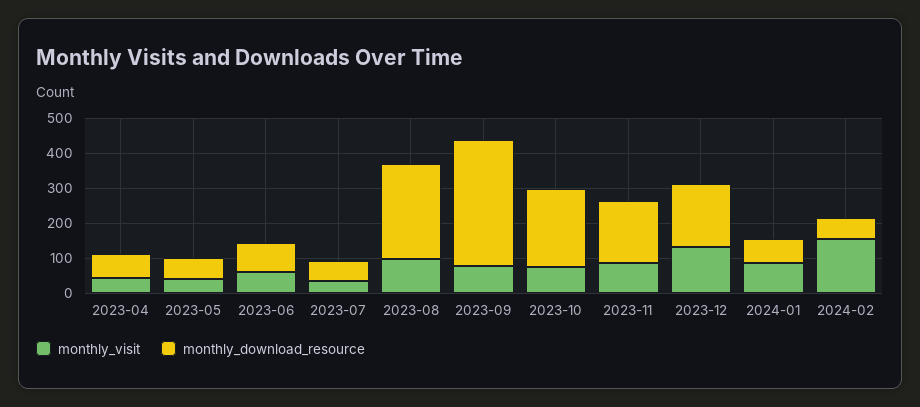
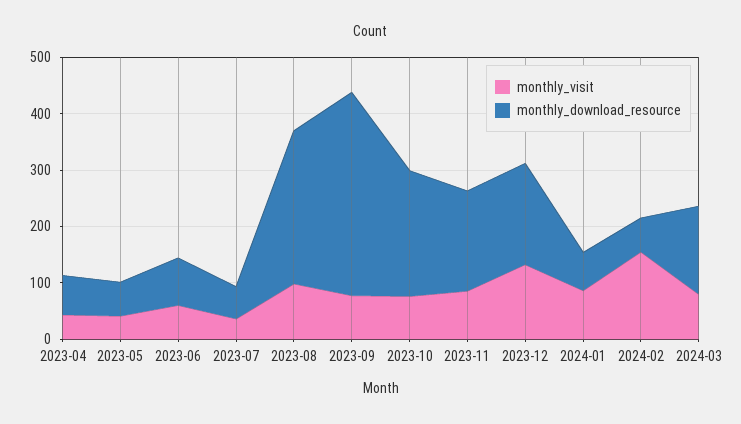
monthly_visit, 2024-03: none -> 80
monthly_download_resource, 2024-03: none -> 160

